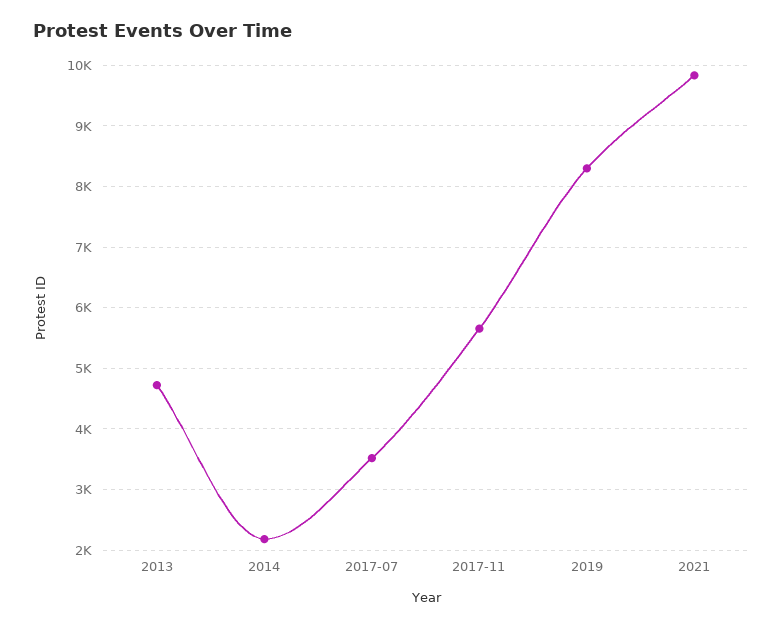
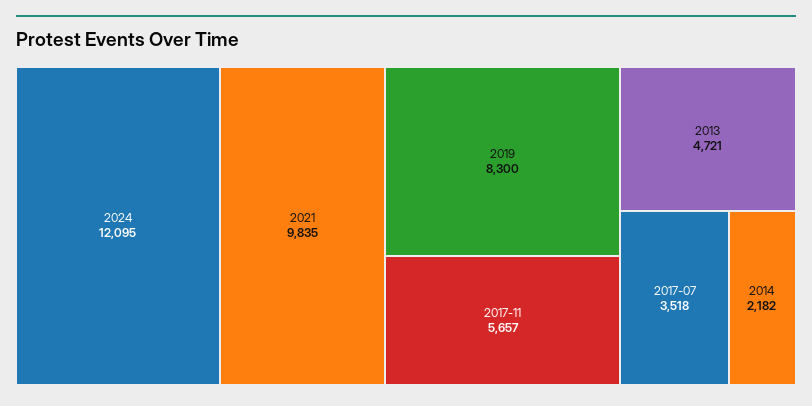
2024: none -> 12095

